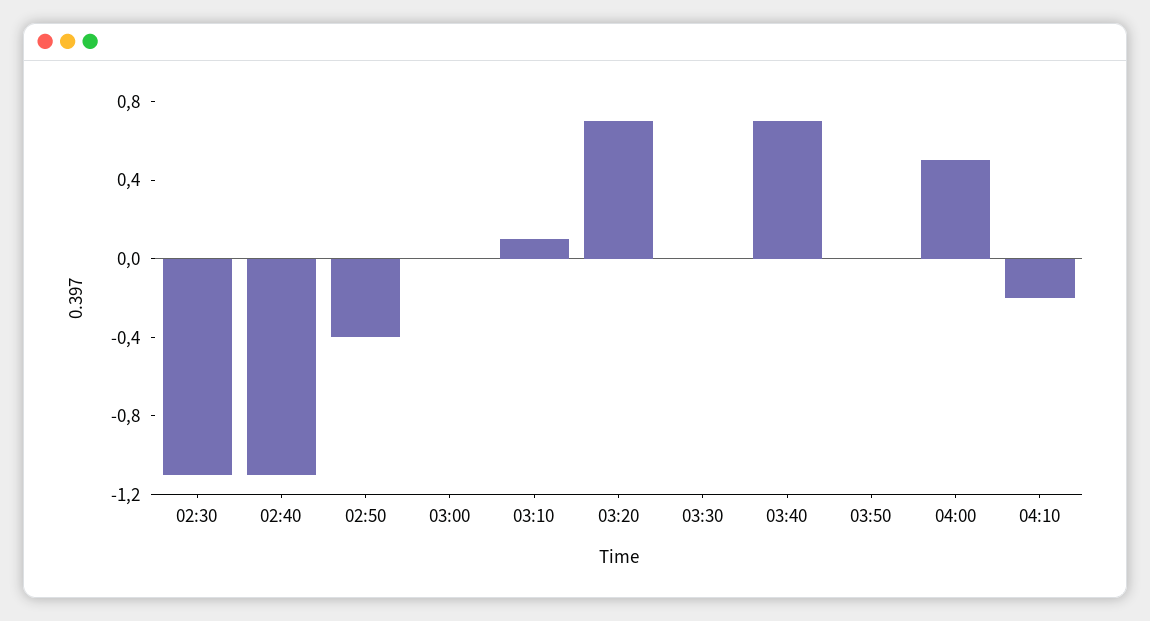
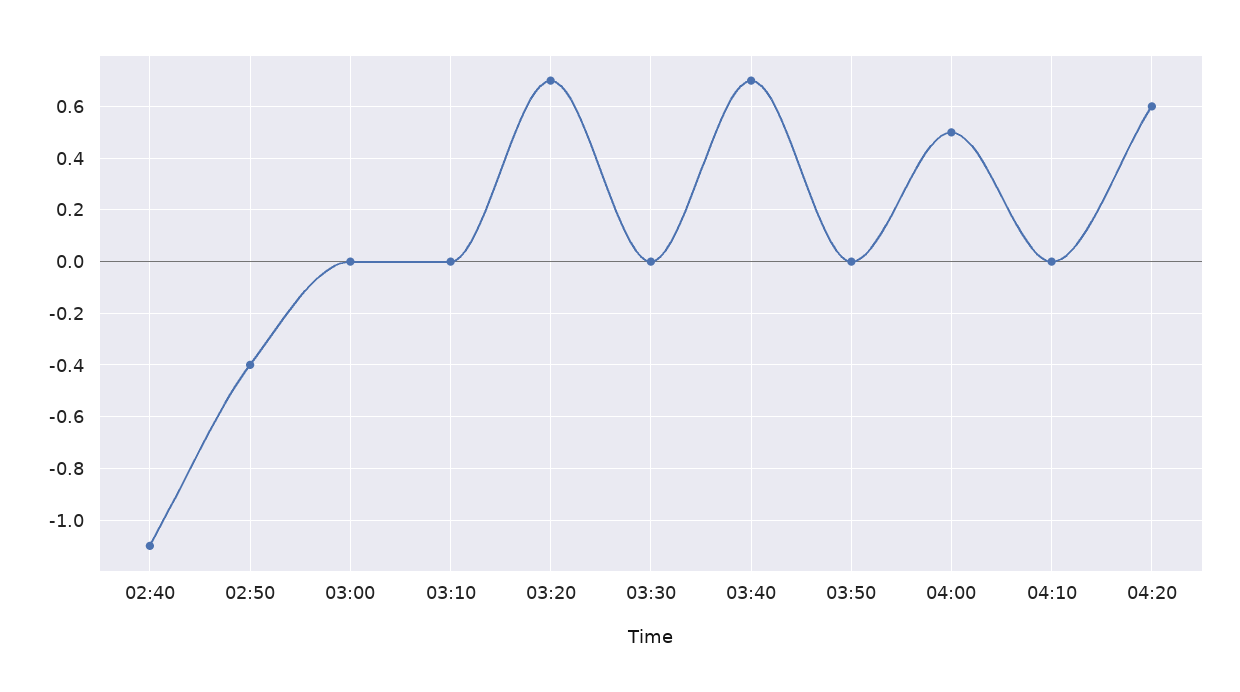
02:30: -1.1 -> none
03:10: 0.1 -> 0
04:10: -0.2 -> 0
04:20: none -> 0.6

